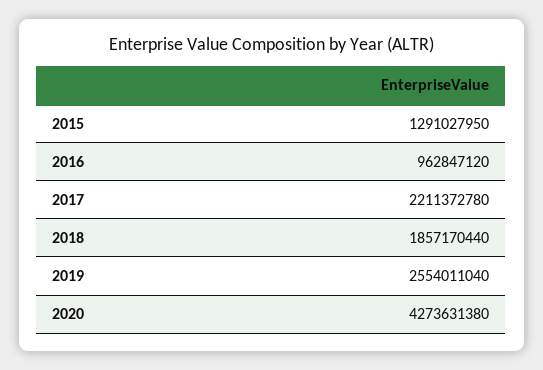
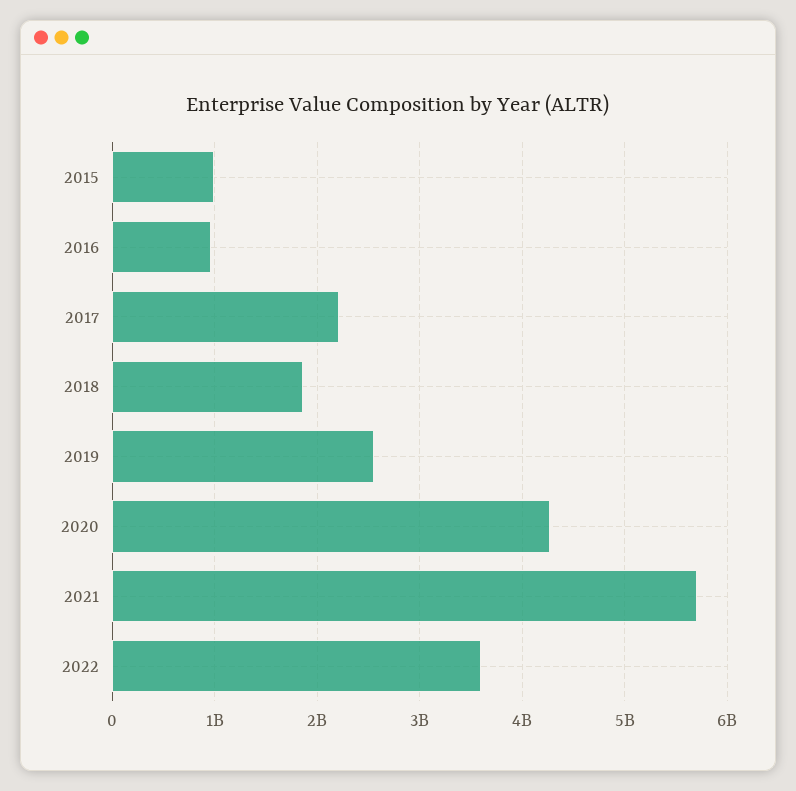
2015: 1291027950 -> 1000000000
2021: none -> 5700000000
2022: none -> 3600000000

